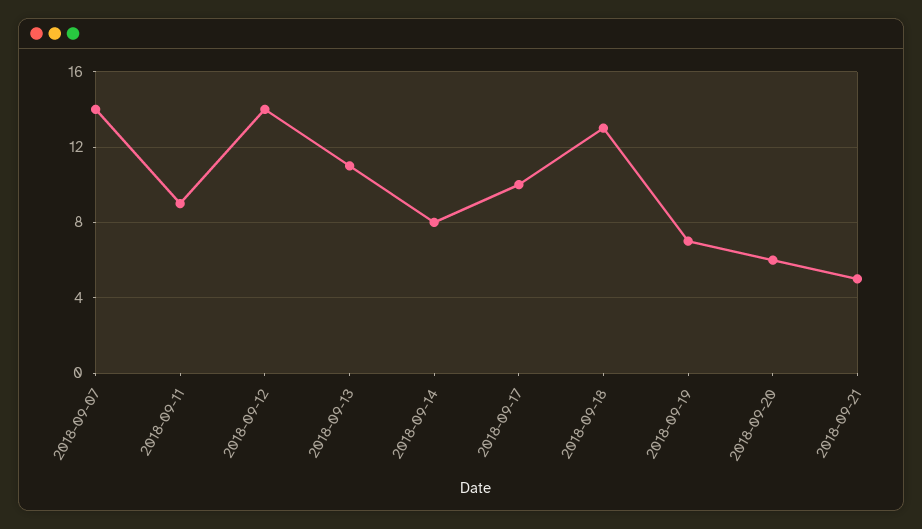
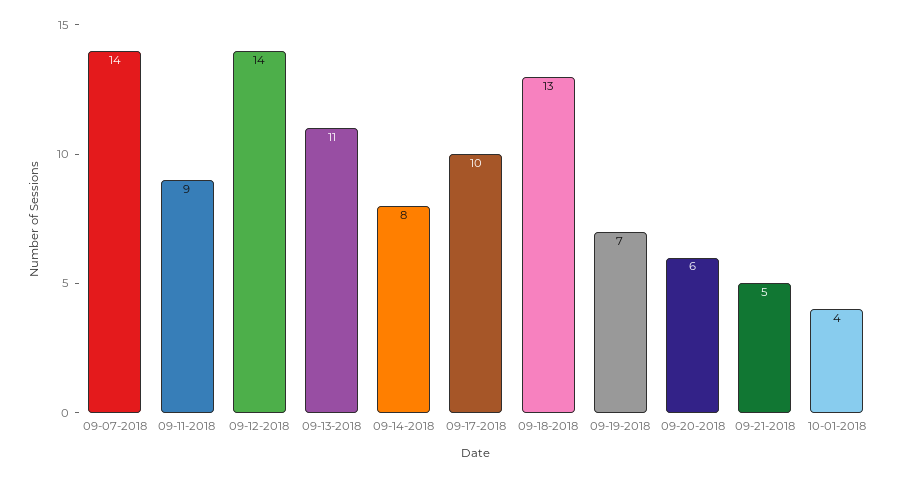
10-01-2018: none -> 4

